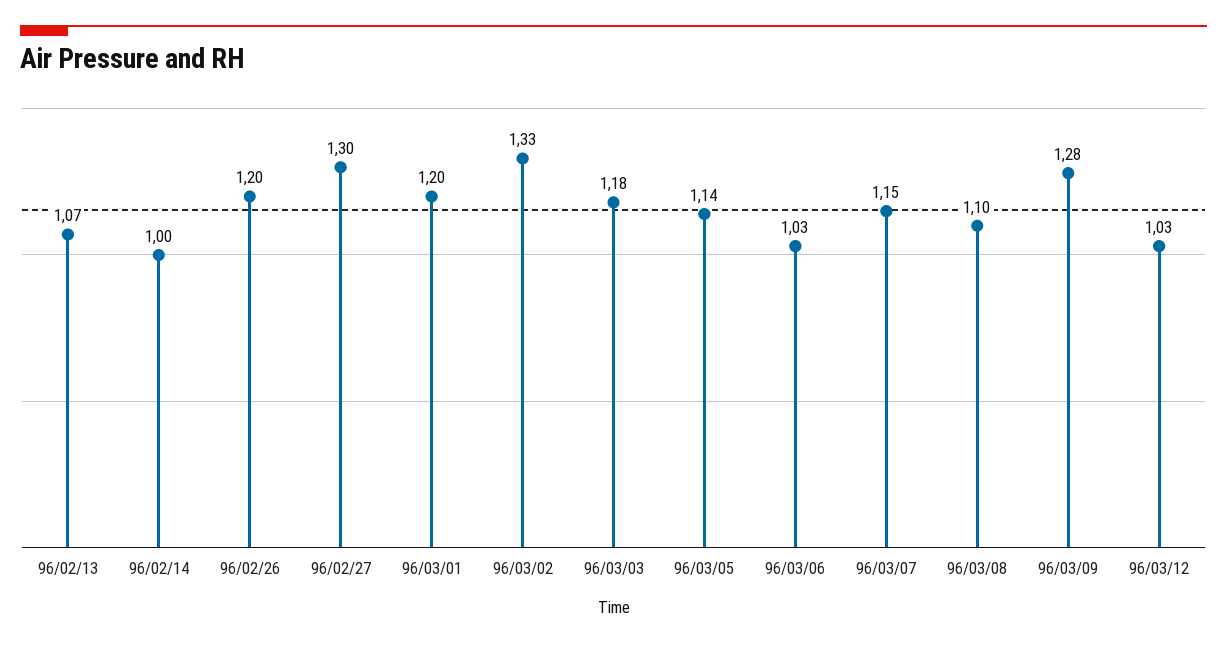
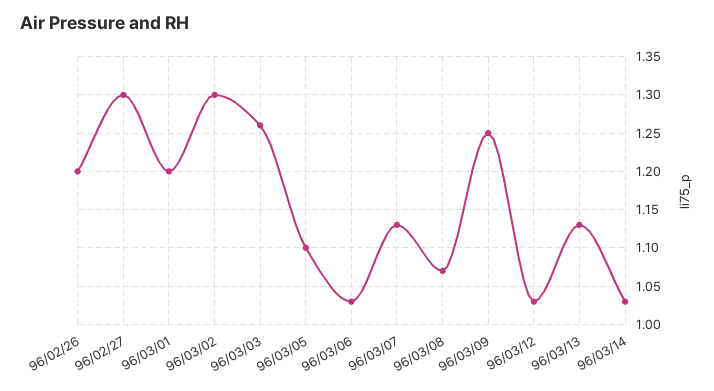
96/02/13: 1.07 -> none
96/02/14: 1 -> none
96/03/02: 1.33 -> 1.3
96/03/03: 1.18 -> 1.26
96/03/05: 1.14 -> 1.1
96/03/07: 1.15 -> 1.13
96/03/08: 1.1 -> 1.07
96/03/09: 1.28 -> 1.25
96/03/13: none -> 1.13
96/03/14: none -> 1.03

